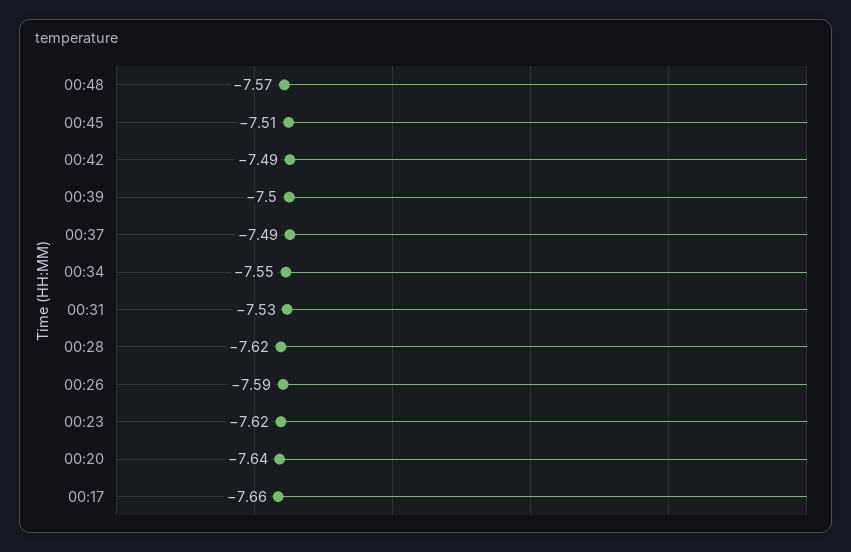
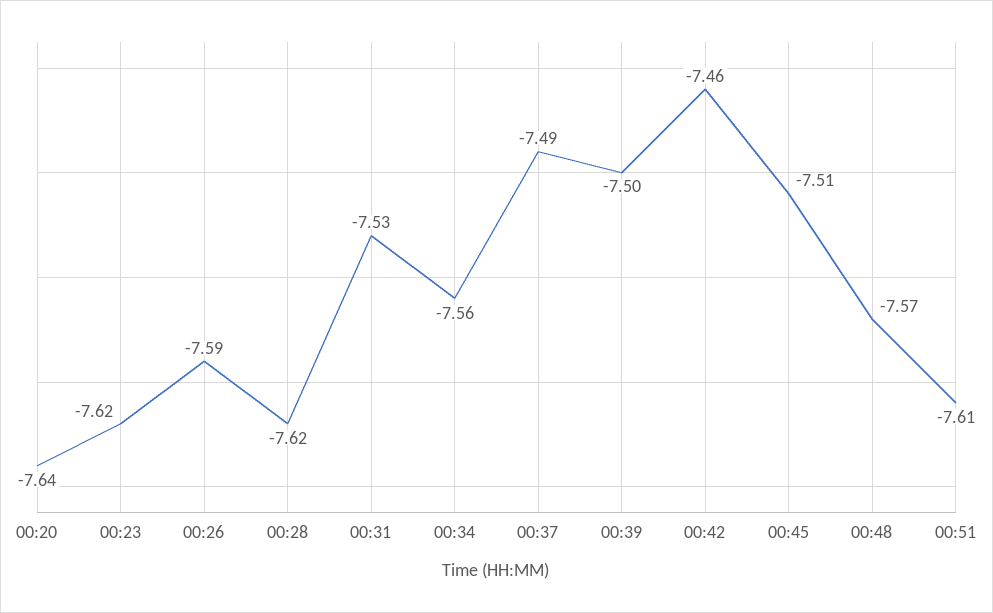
00:42: -7.49 -> -7.46
00:34: -7.55 -> -7.56
00:17: -7.66 -> none
00:51: none -> -7.61

